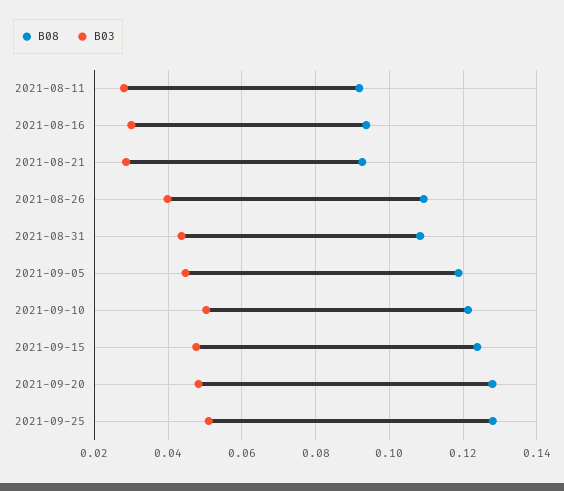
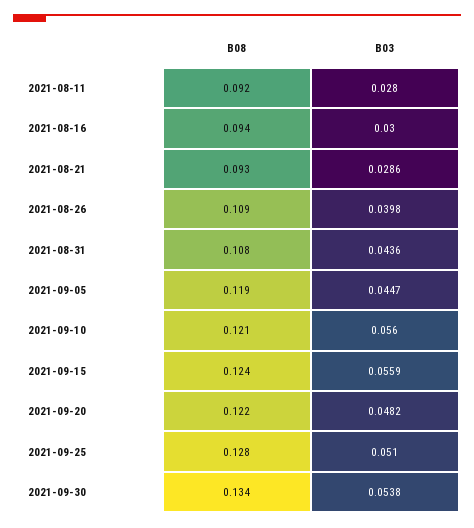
B03, 2021-09-10: 0.05 -> 0.056
B03, 2021-09-15: 0.048 -> 0.0559
B08, 2021-09-20: 0.128 -> 0.122
B08, 2021-09-30: none -> 0.134
B03, 2021-09-30: none -> 0.0538

